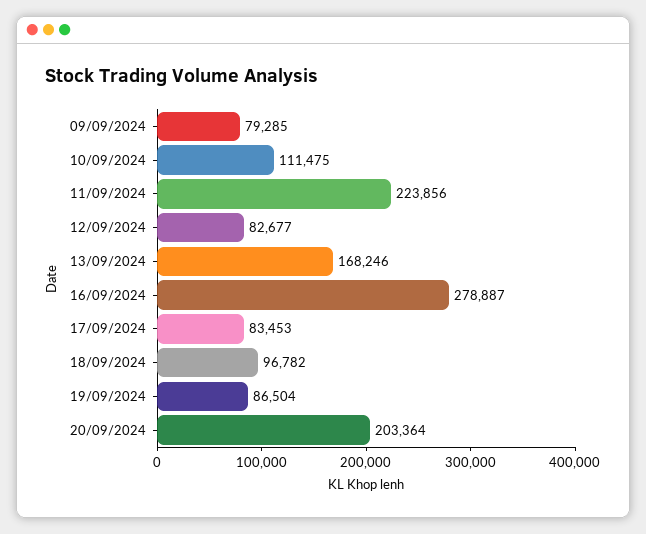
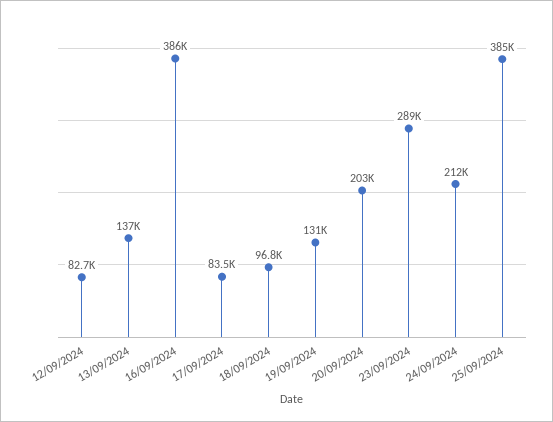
09/09/2024: 79285 -> none
10/09/2024: 111475 -> none
11/09/2024: 223856 -> none
13/09/2024: 168246 -> 137000
16/09/2024: 278887 -> 386000
19/09/2024: 86504 -> 131000
23/09/2024: none -> 289000
24/09/2024: none -> 212000
25/09/2024: none -> 385000

